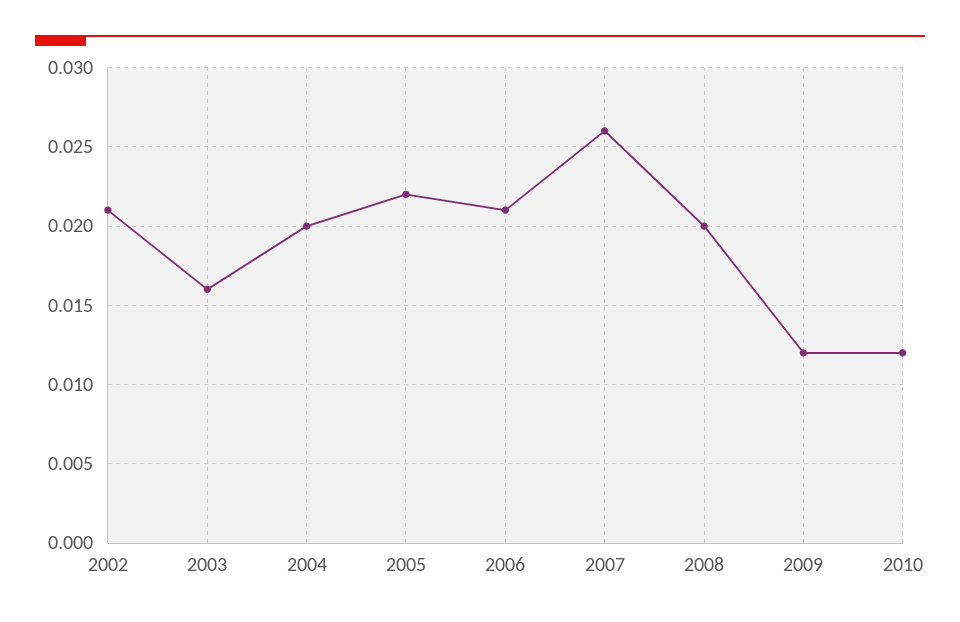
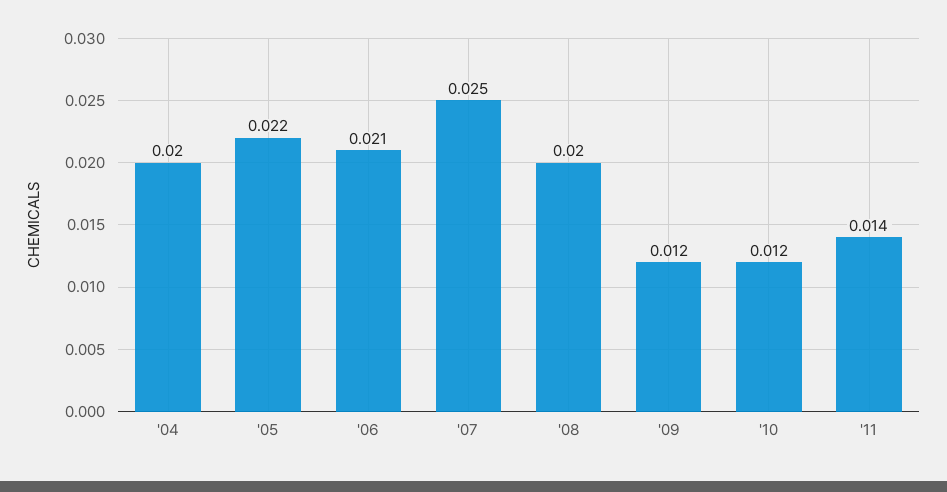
2002: 0.021 -> none
2003: 0.016 -> none
2007: 0.026 -> 0.025
'11: none -> 0.014

